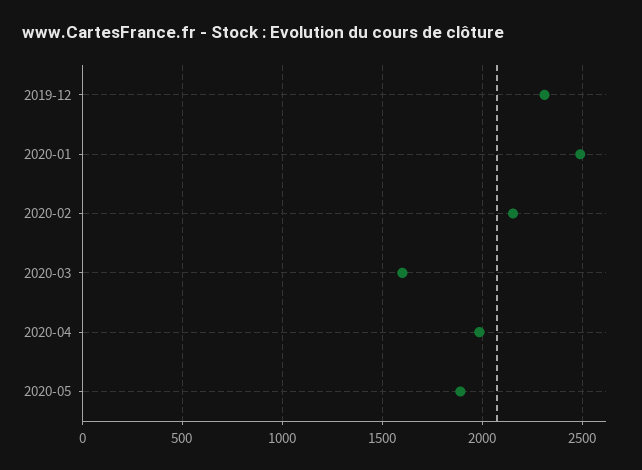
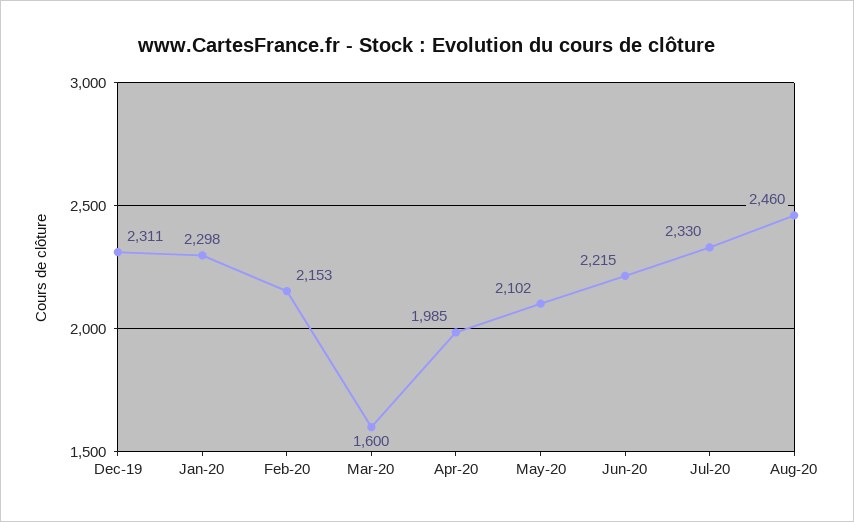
2020-01: 2500 -> 2298
2020-05: 1900 -> 2102
Jun-20: none -> 2215
Jul-20: none -> 2330
Aug-20: none -> 2460

